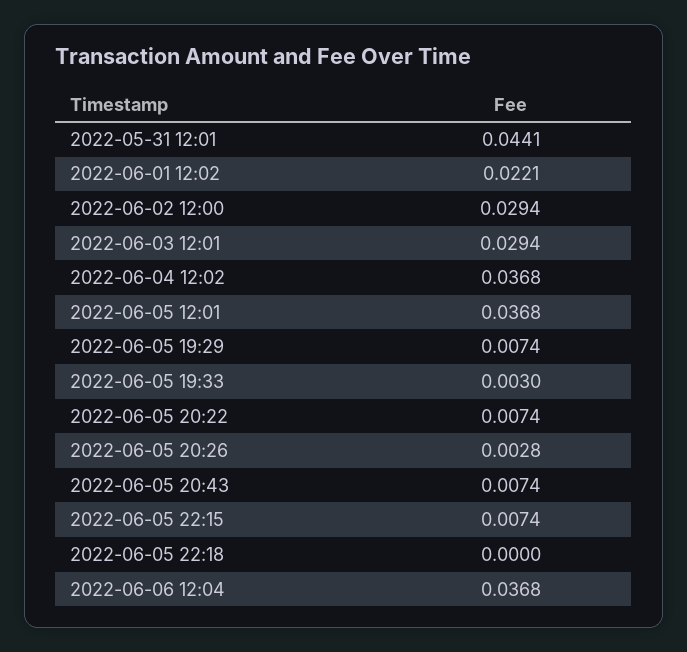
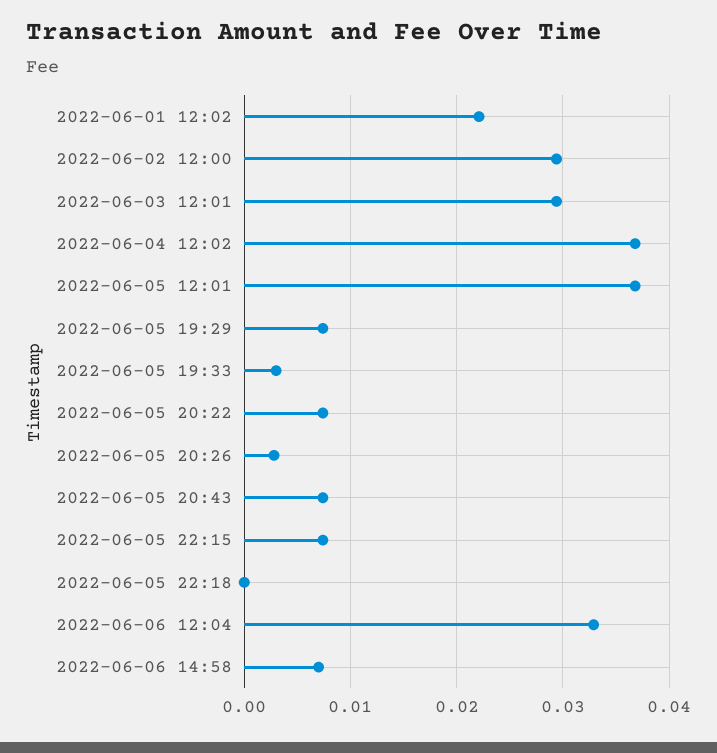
2022-05-31 12:01: 0.0441 -> none
2022-06-06 12:04: 0.0368 -> 0.033
2022-06-06 14:58: none -> 0.007

